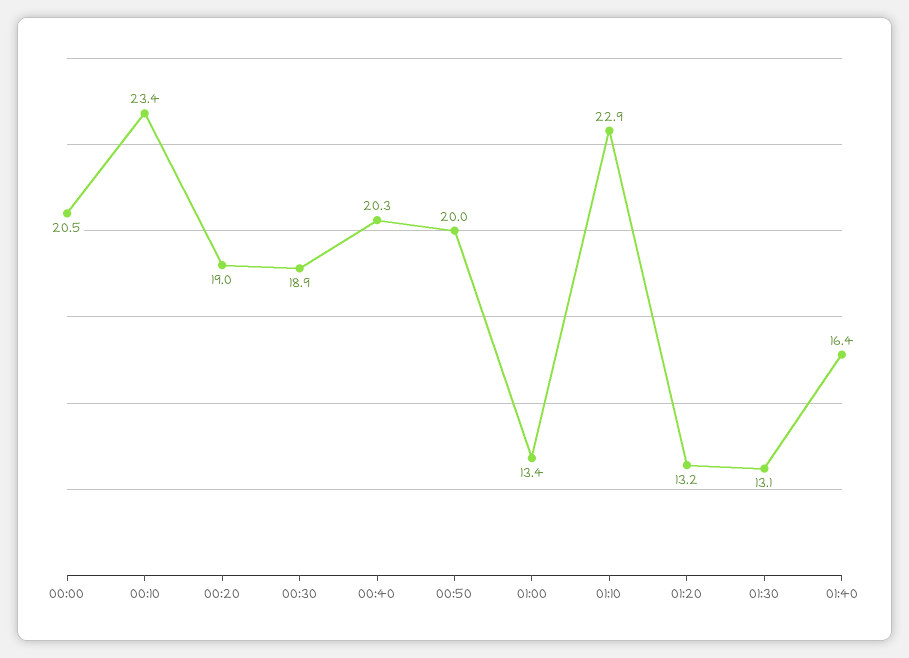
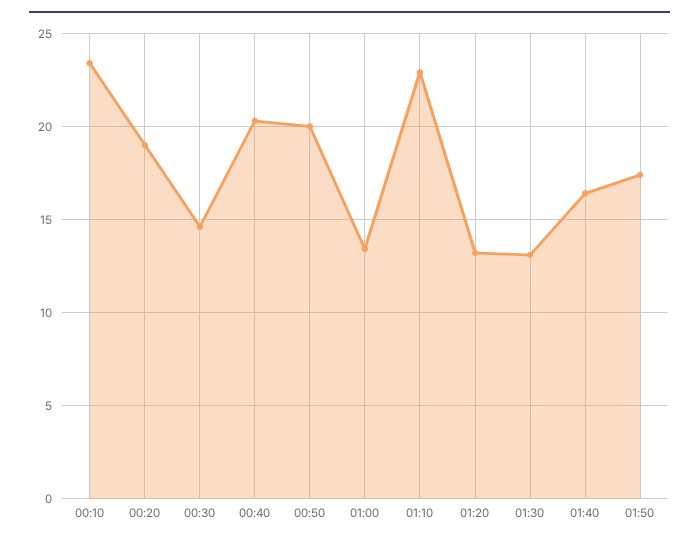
00:00: 20.5 -> none
00:30: 18.9 -> 14.5
01:50: none -> 17.5

